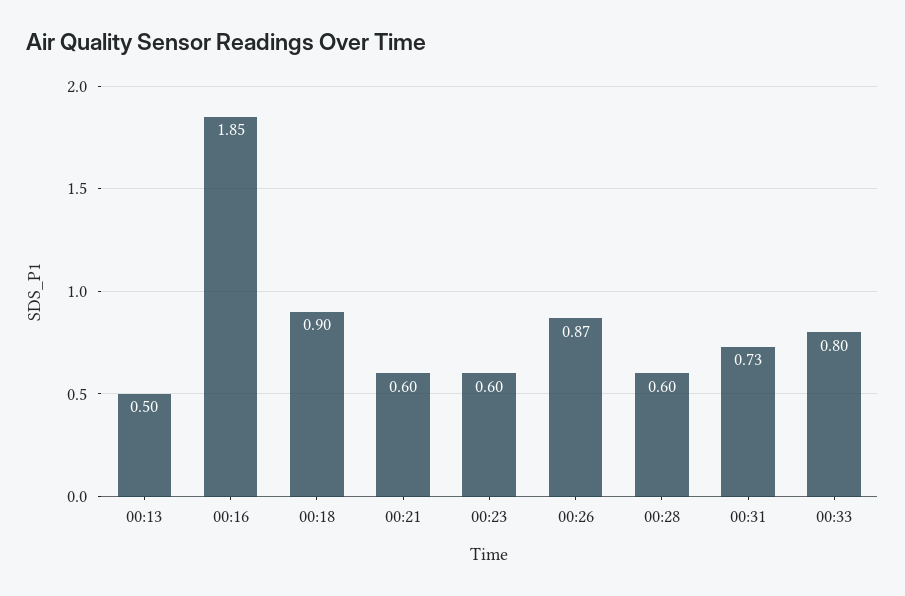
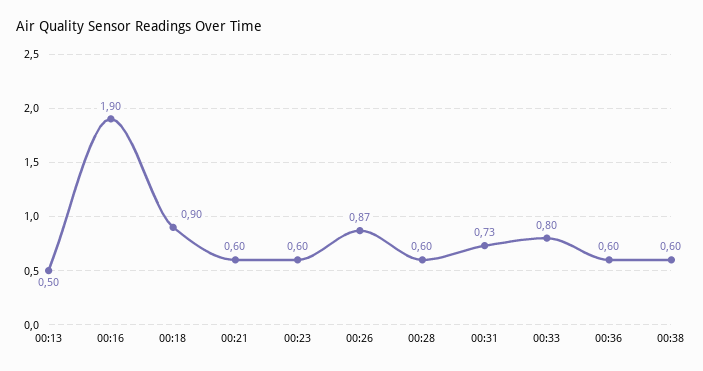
00:16: 1.85 -> 1.9
00:36: none -> 0.6
00:38: none -> 0.6

